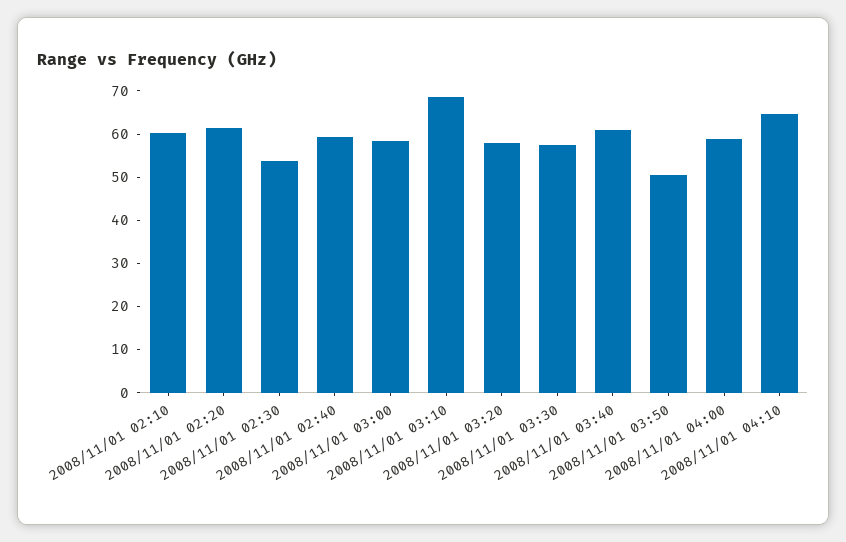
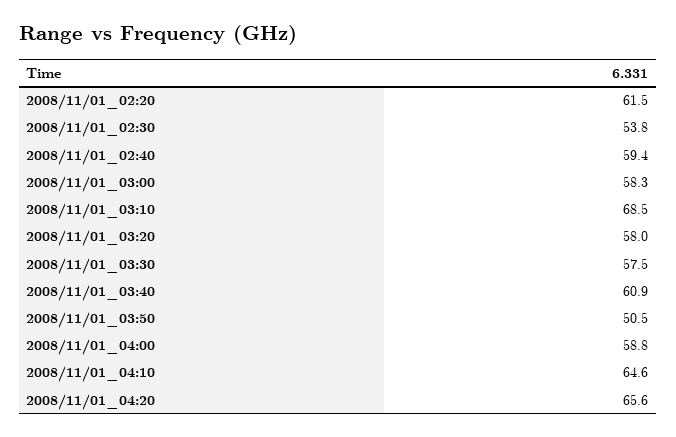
2008/11/01 02:10: 60 -> none
2008/11/01_04:20: none -> 65.6

